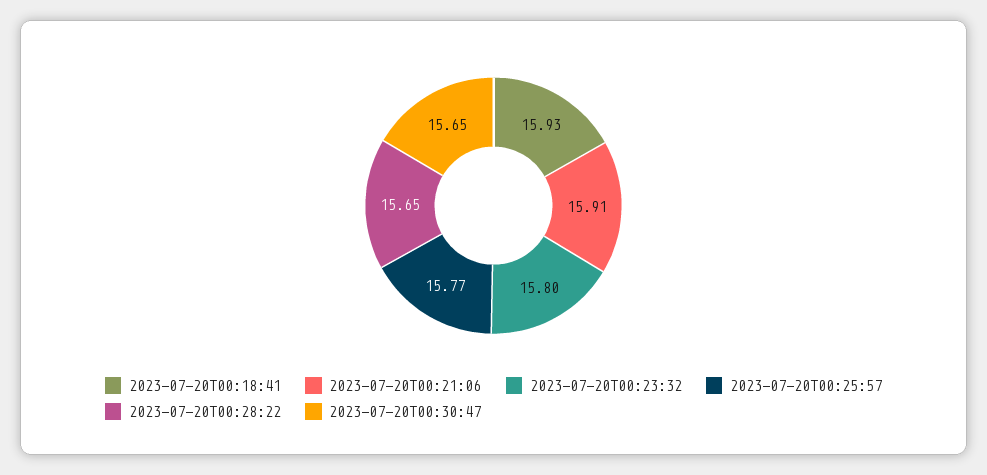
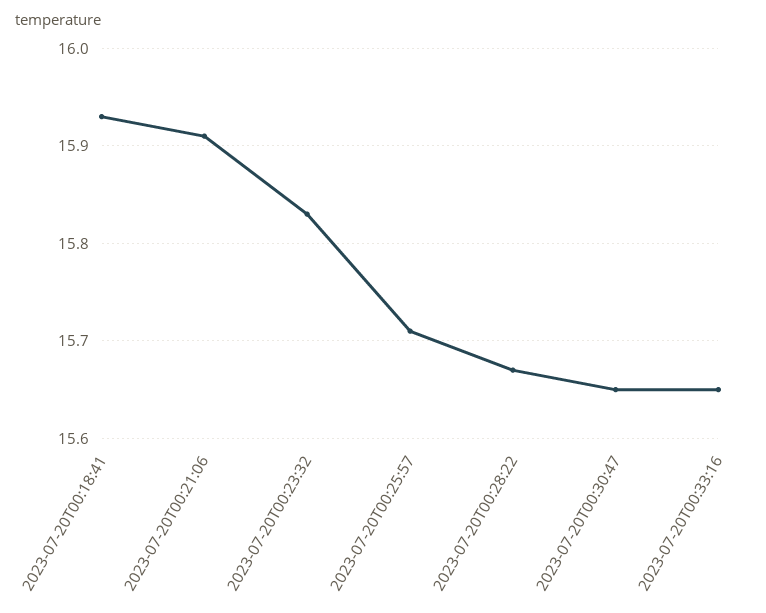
2023-07-20T00:23:32: 15.8 -> 15.83
2023-07-20T00:25:57: 15.77 -> 15.71
2023-07-20T00:28:22: 15.65 -> 15.67
2023-07-20T00:33:16: none -> 15.65

